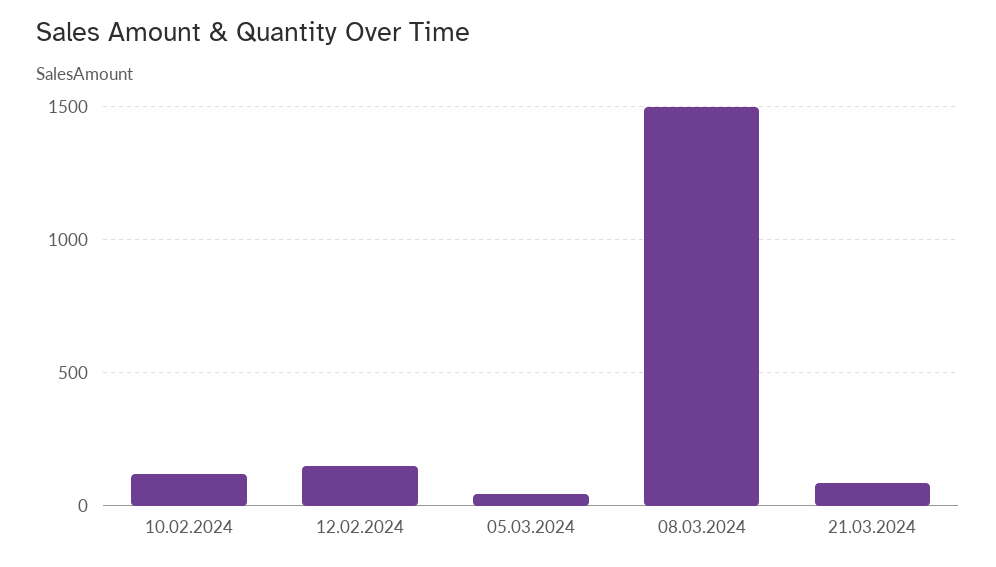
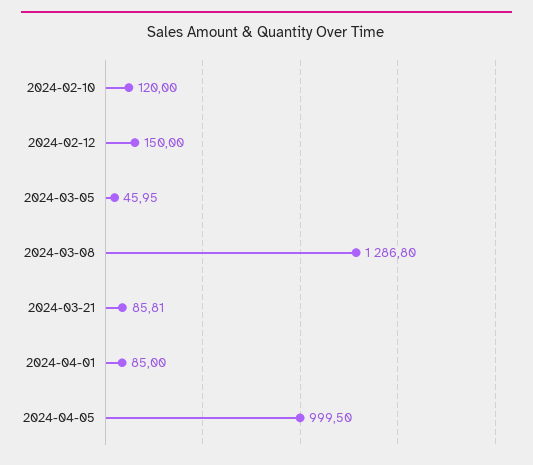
08.03.2024: 1500 -> 1286.8
2024-04-01: none -> 85
2024-04-05: none -> 999.5

